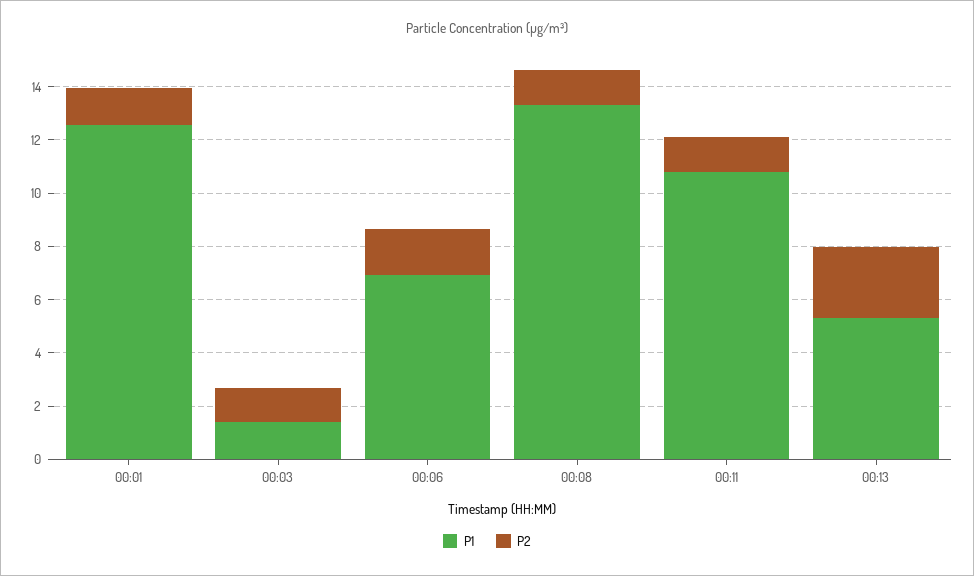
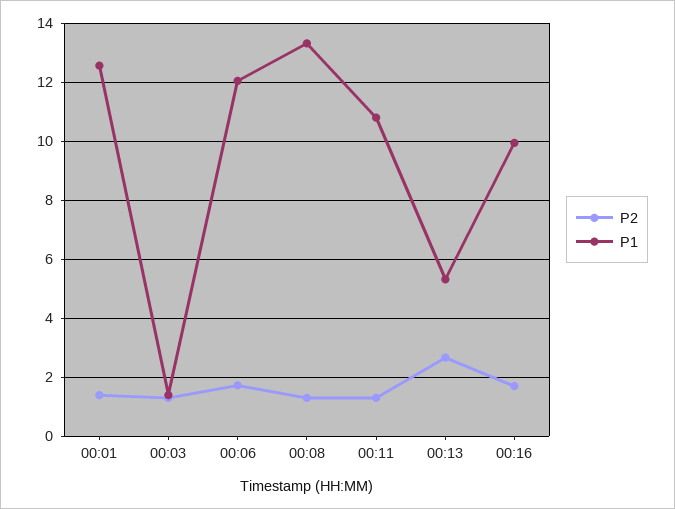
P1, 00:06: 7 -> 12
P2, 00:16: none -> 1.75
P1, 00:16: none -> 10

